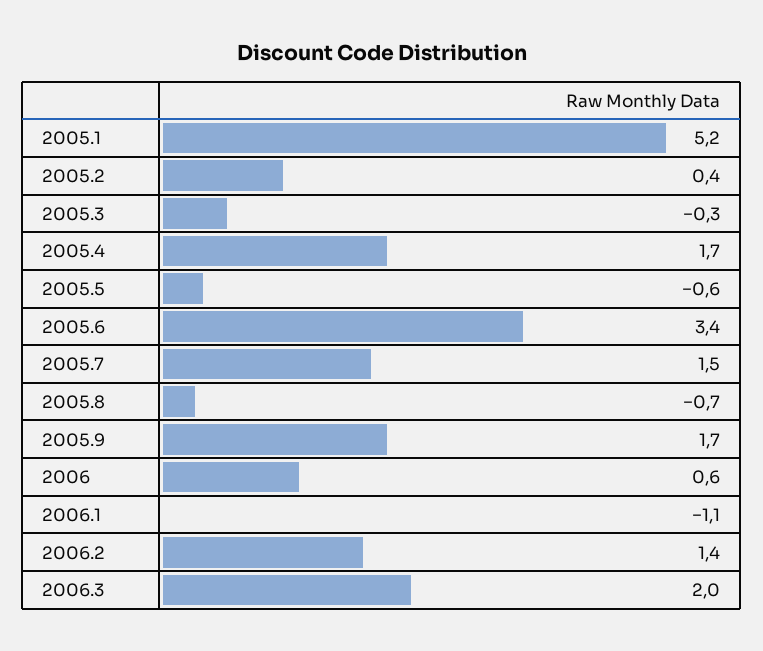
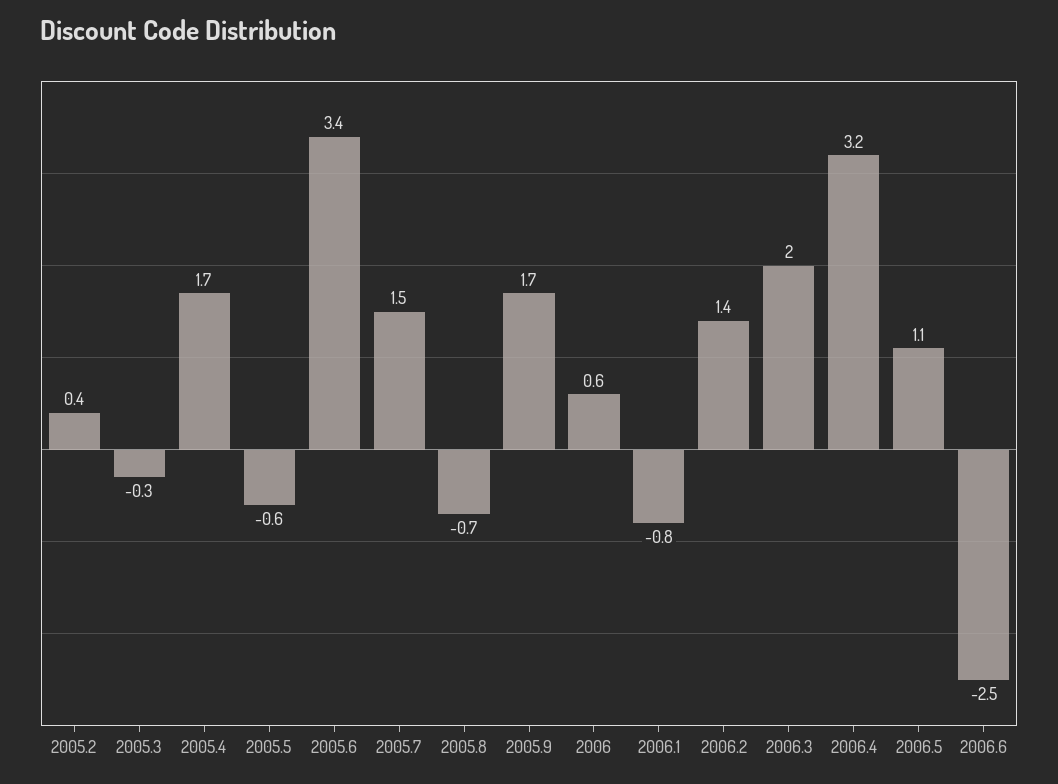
2005.1: 5.2 -> none
2006.1: -1.1 -> -0.8
2006.4: none -> 3.2
2006.5: none -> 1.1
2006.6: none -> -2.5

